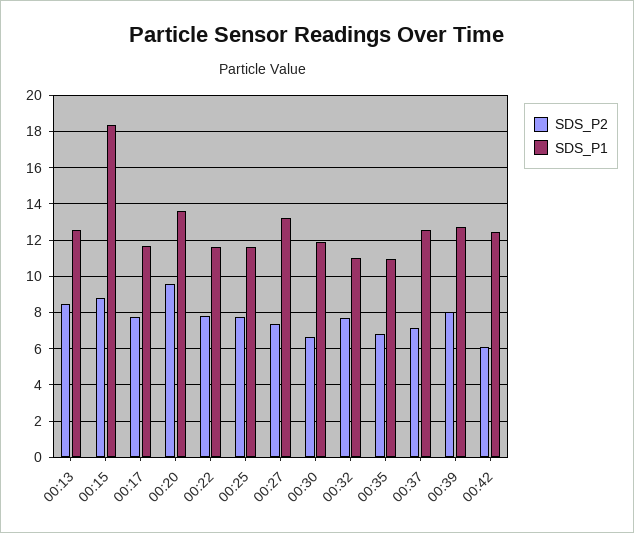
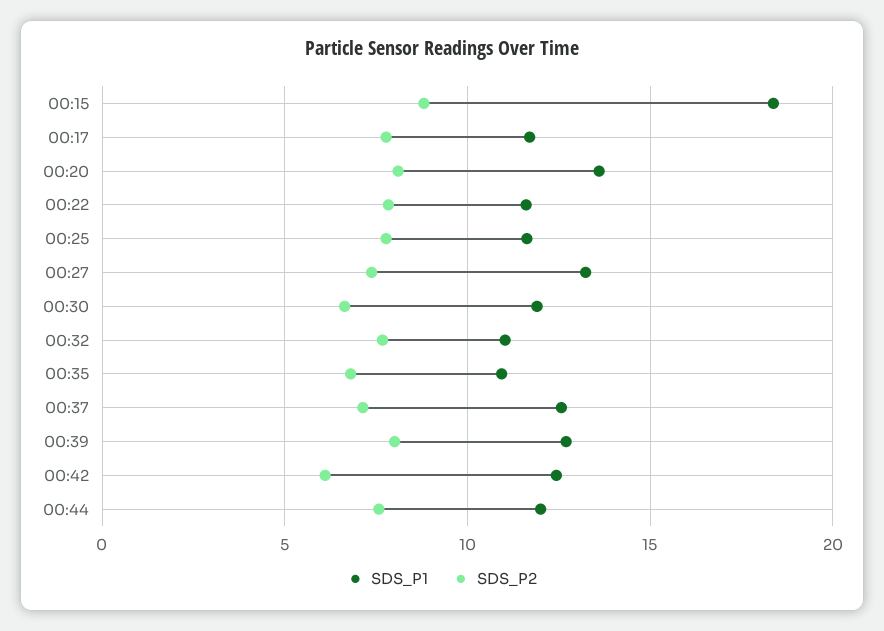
SDS_P2, 00:13: 8.5 -> none
SDS_P1, 00:13: 12.5 -> none
SDS_P2, 00:20: 9.5 -> 8
SDS_P1, 00:44: none -> 12
SDS_P2, 00:44: none -> 7.5

